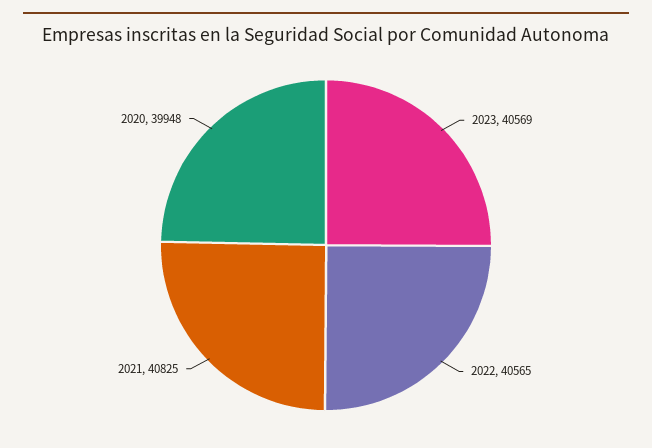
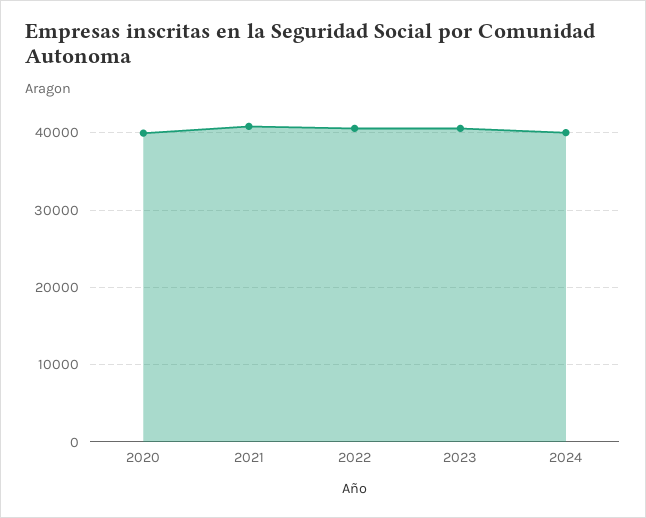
2024: none -> 40000

